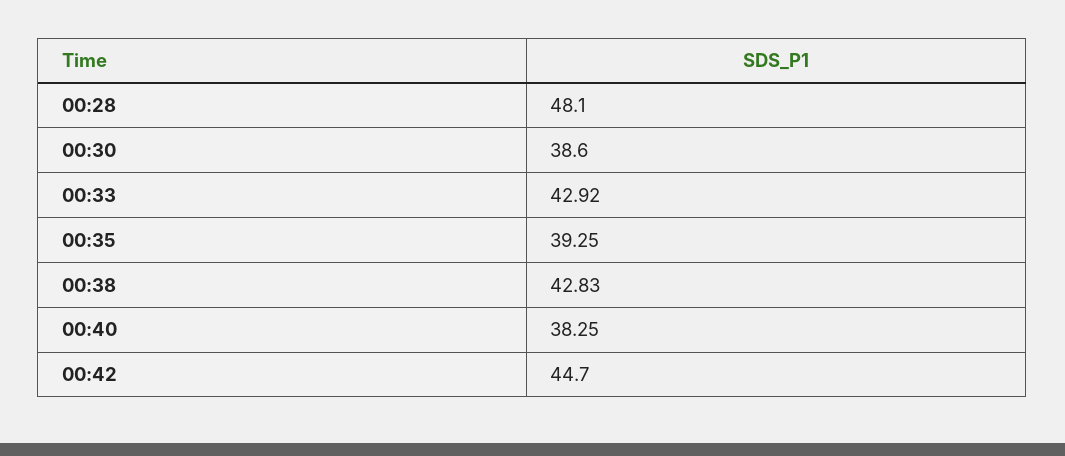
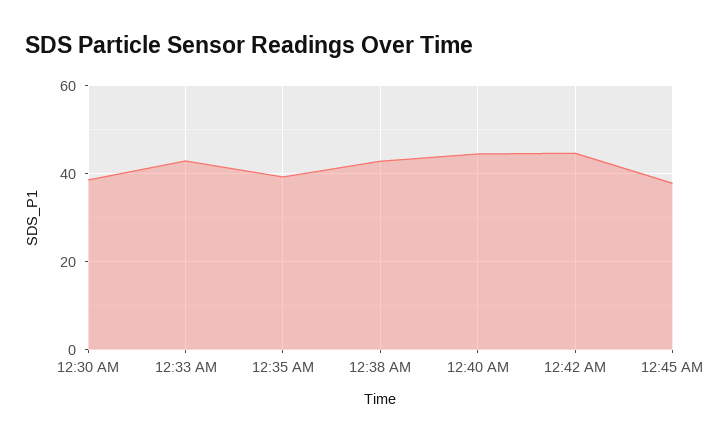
00:28: 48.1 -> none
00:40: 38.25 -> 44
12:45 AM: none -> 38

